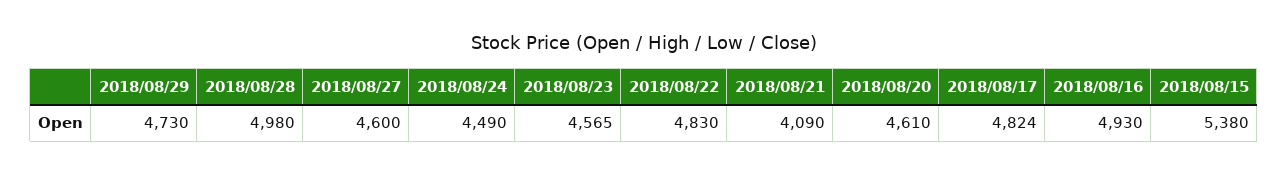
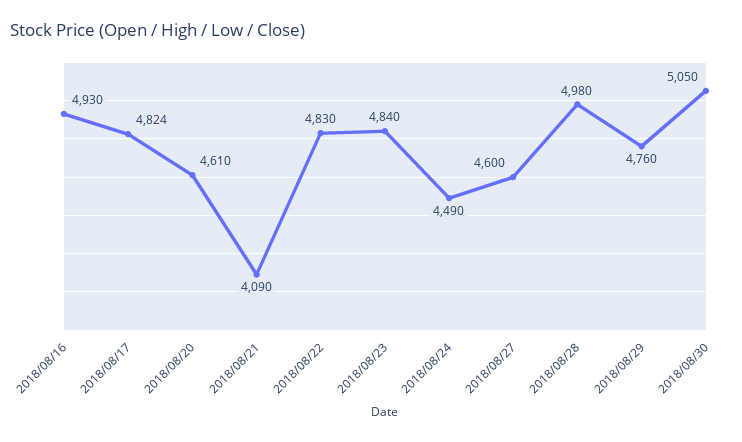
2018/08/29: 4730 -> 4760
2018/08/23: 4565 -> 4840
2018/08/15: 5380 -> none
2018/08/30: none -> 5050

